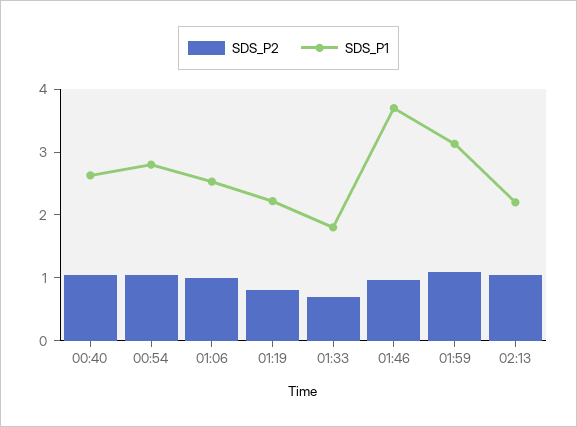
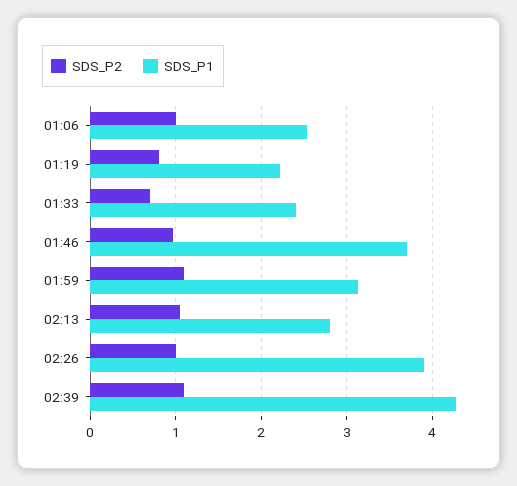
SDS_P2, 00:40: 1 -> none
SDS_P1, 00:40: 2.6 -> none
SDS_P2, 00:54: 1 -> none
SDS_P1, 00:54: 2.8 -> none
SDS_P1, 01:33: 1.8 -> 2.4
SDS_P1, 02:13: 2.2 -> 2.8
SDS_P2, 02:26: none -> 1
SDS_P1, 02:26: none -> 3.9
SDS_P2, 02:39: none -> 1.1
SDS_P1, 02:39: none -> 4.3

